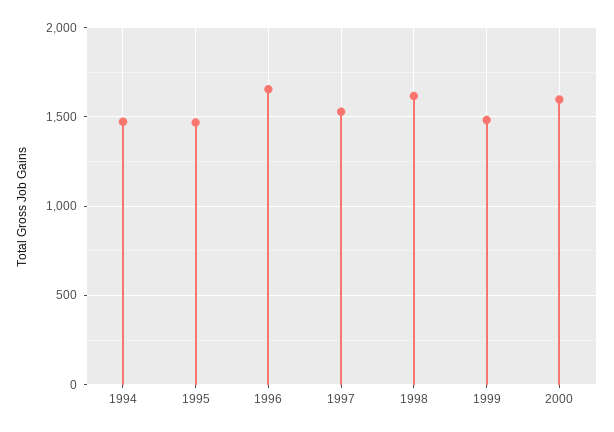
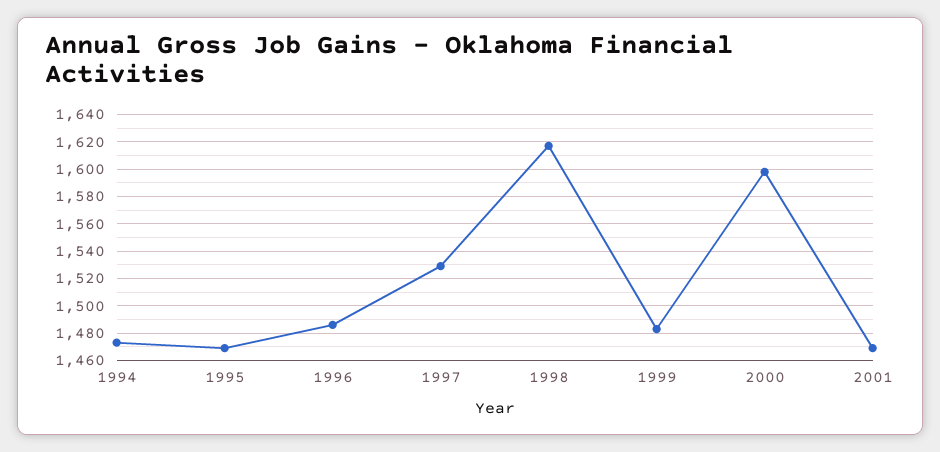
1996: 1650 -> 1485
2001: none -> 1470

